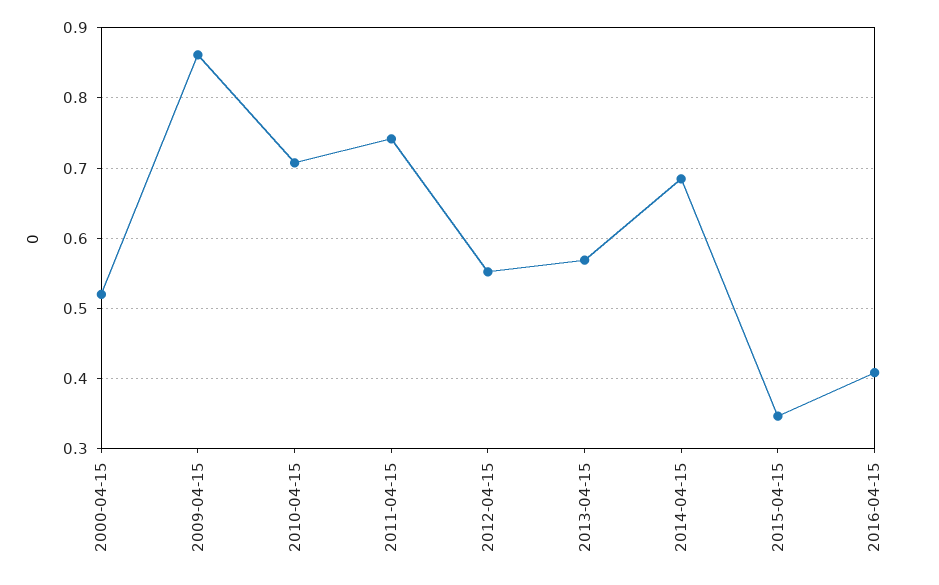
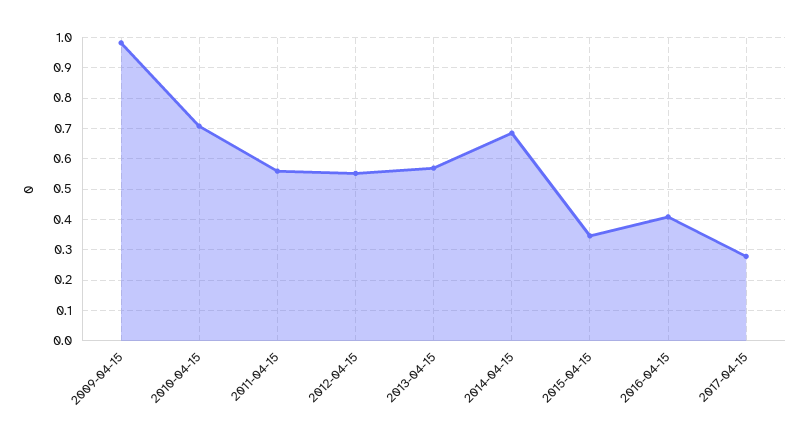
2000-04-15: 0.52 -> none
2009-04-15: 0.86 -> 0.98
2011-04-15: 0.74 -> 0.56
2017-04-15: none -> 0.28

